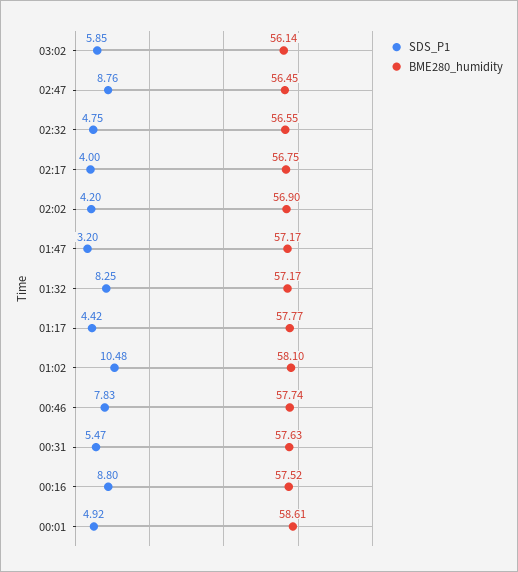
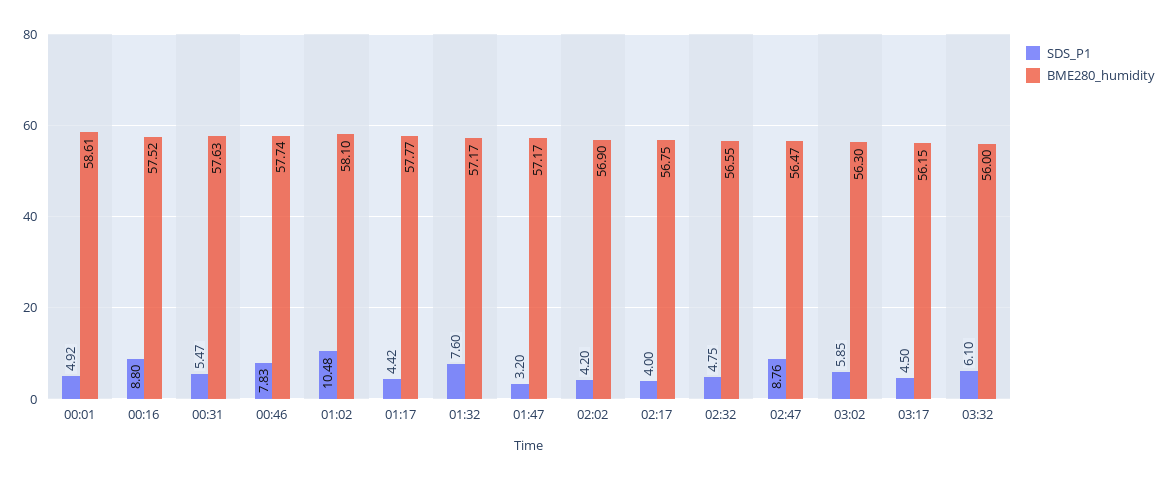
BME280_humidity, 03:02: 56.14 -> 56.3
BME280_humidity, 02:47: 56.45 -> 56.47
SDS_P1, 01:32: 8.25 -> 7.6
SDS_P1, 03:17: none -> 4.5
BME280_humidity, 03:17: none -> 56.15
SDS_P1, 03:32: none -> 6.1
BME280_humidity, 03:32: none -> 56

